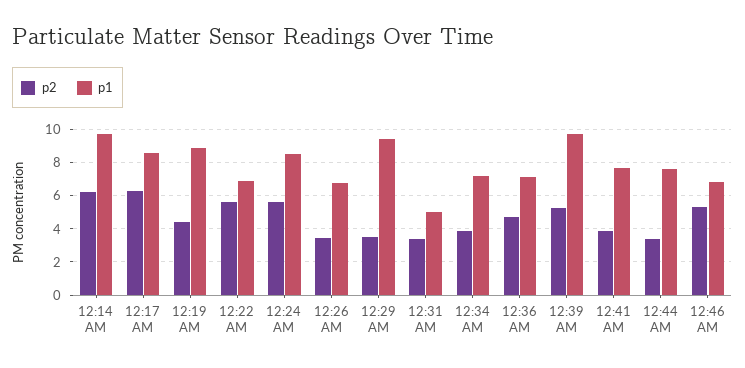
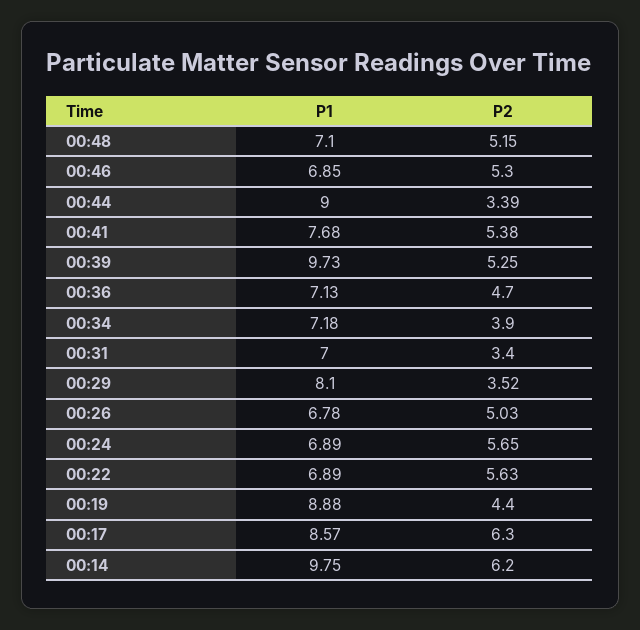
p1, 12:24 AM: 8.5 -> 6.89
p2, 12:26 AM: 3.5 -> 5.03
p1, 12:29 AM: 9.5 -> 8.1
p1, 12:31 AM: 5 -> 7
p2, 12:41 AM: 4 -> 5.38
p1, 12:44 AM: 7.5 -> 9
p1, 00:48: none -> 7.1
p2, 00:48: none -> 5.15

